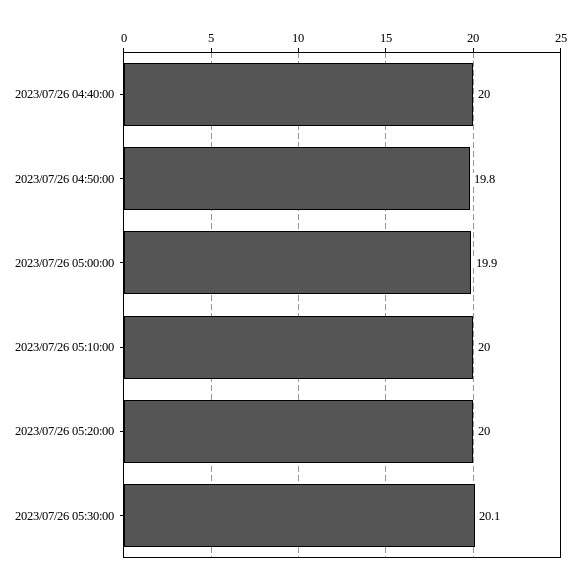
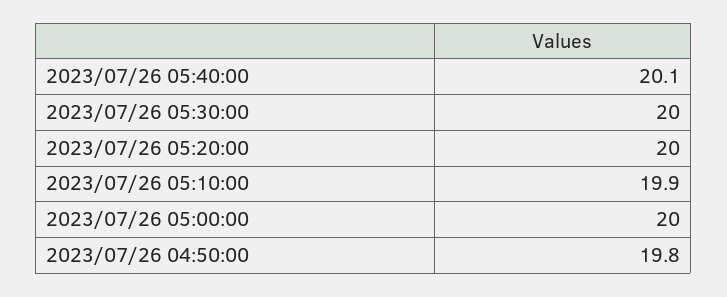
2023/07/26 04:40:00: 20 -> none
2023/07/26 05:00:00: 19.9 -> 20
2023/07/26 05:10:00: 20 -> 19.9
2023/07/26 05:30:00: 20.1 -> 20
2023/07/26 05:40:00: none -> 20.1

